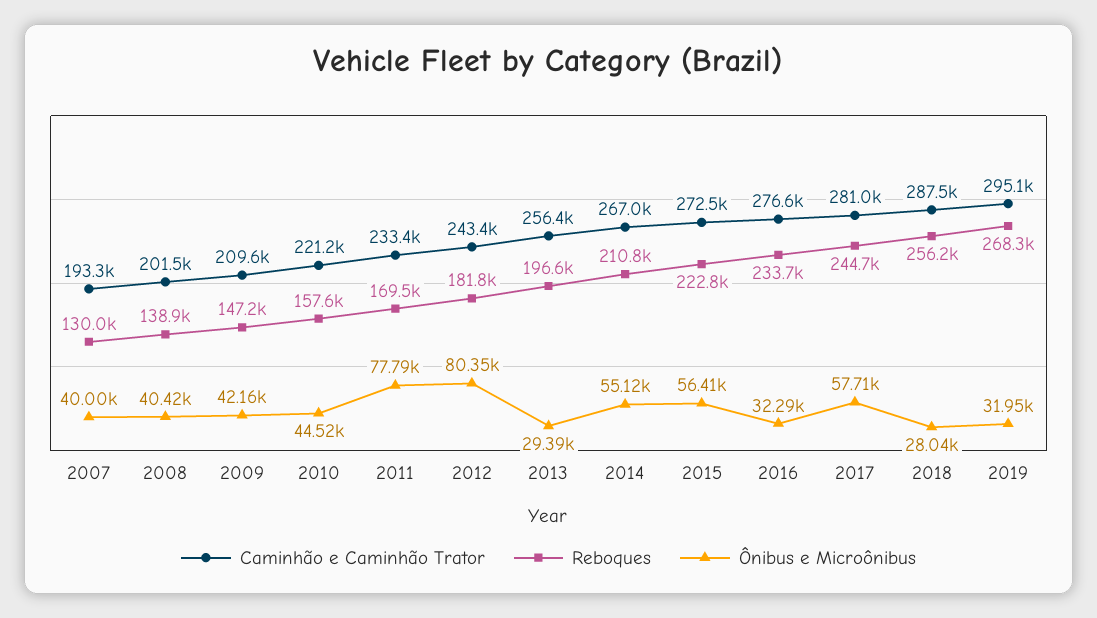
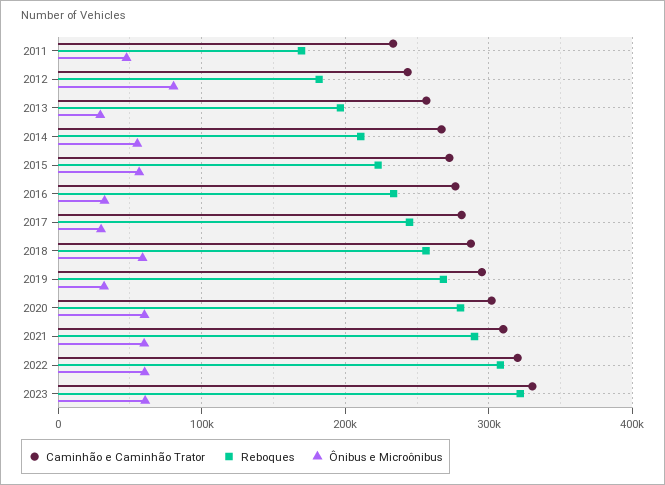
Caminhão e Caminhão Trator, 2007: 193300 -> none
Reboques, 2007: 130000 -> none
Ônibus e Microônibus, 2007: 40000 -> none
Caminhão e Caminhão Trator, 2008: 201500 -> none
Reboques, 2008: 138900 -> none
Ônibus e Microônibus, 2008: 40420 -> none
Caminhão e Caminhão Trator, 2009: 209600 -> none
Reboques, 2009: 147200 -> none
Ônibus e Microônibus, 2009: 42160 -> none
Caminhão e Caminhão Trator, 2010: 221200 -> none
Reboques, 2010: 157600 -> none
Ônibus e Microônibus, 2010: 44520 -> none
Ônibus e Microônibus, 2011: 77790 -> 50000
Ônibus e Microônibus, 2017: 57710 -> 30000
Ônibus e Microônibus, 2018: 28040 -> 60000
Caminhão e Caminhão Trator, 2020: none -> 300000
Reboques, 2020: none -> 280000
Ônibus e Microônibus, 2020: none -> 60000
Caminhão e Caminhão Trator, 2021: none -> 310000
Reboques, 2021: none -> 290000
Ônibus e Microônibus, 2021: none -> 60000
Caminhão e Caminhão Trator, 2022: none -> 320000
Reboques, 2022: none -> 310000
Ônibus e Microônibus, 2022: none -> 60000
Caminhão e Caminhão Trator, 2023: none -> 330000
Reboques, 2023: none -> 320000
Ônibus e Microônibus, 2023: none -> 60000

